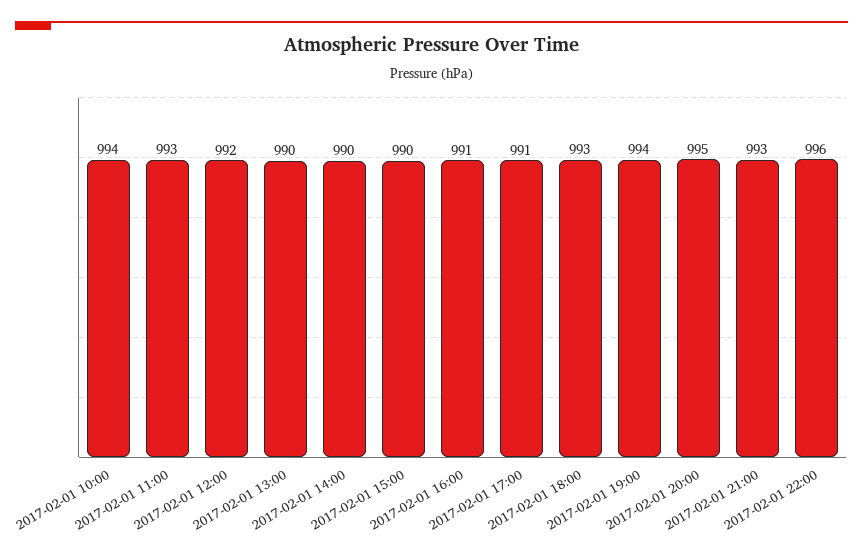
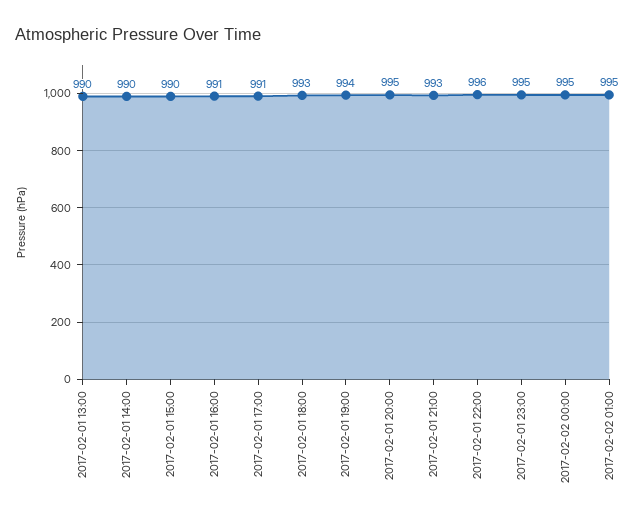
2017-02-01 10:00: 994 -> none
2017-02-01 11:00: 993 -> none
2017-02-01 12:00: 992 -> none
2017-02-01 23:00: none -> 995
2017-02-02 00:00: none -> 995
2017-02-02 01:00: none -> 995

